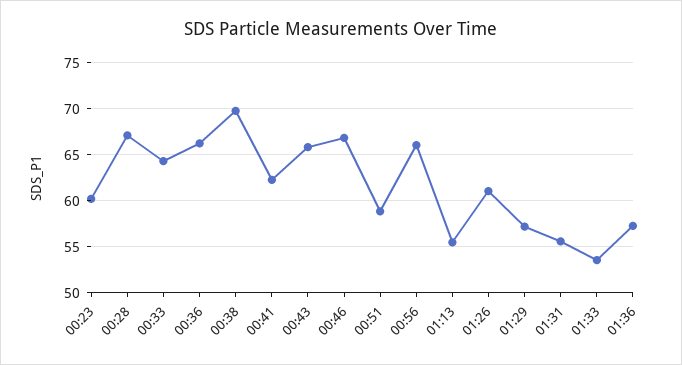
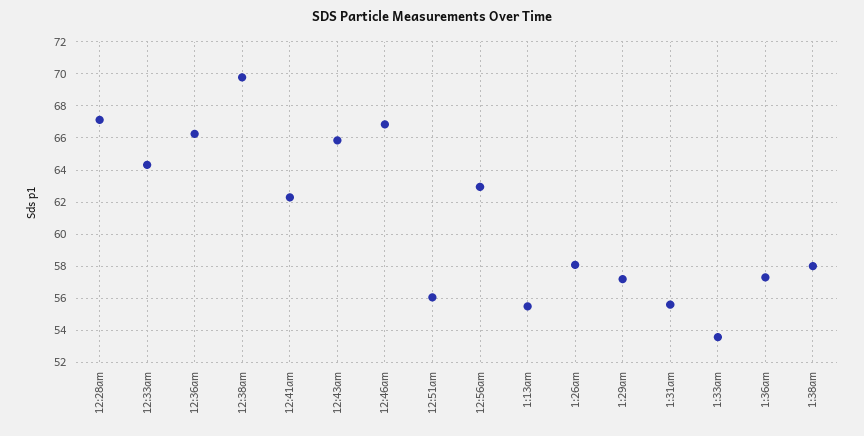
00:23: 60 -> none
00:51: 59 -> 56
00:56: 66 -> 63
01:26: 61 -> 58
1:38am: none -> 58

